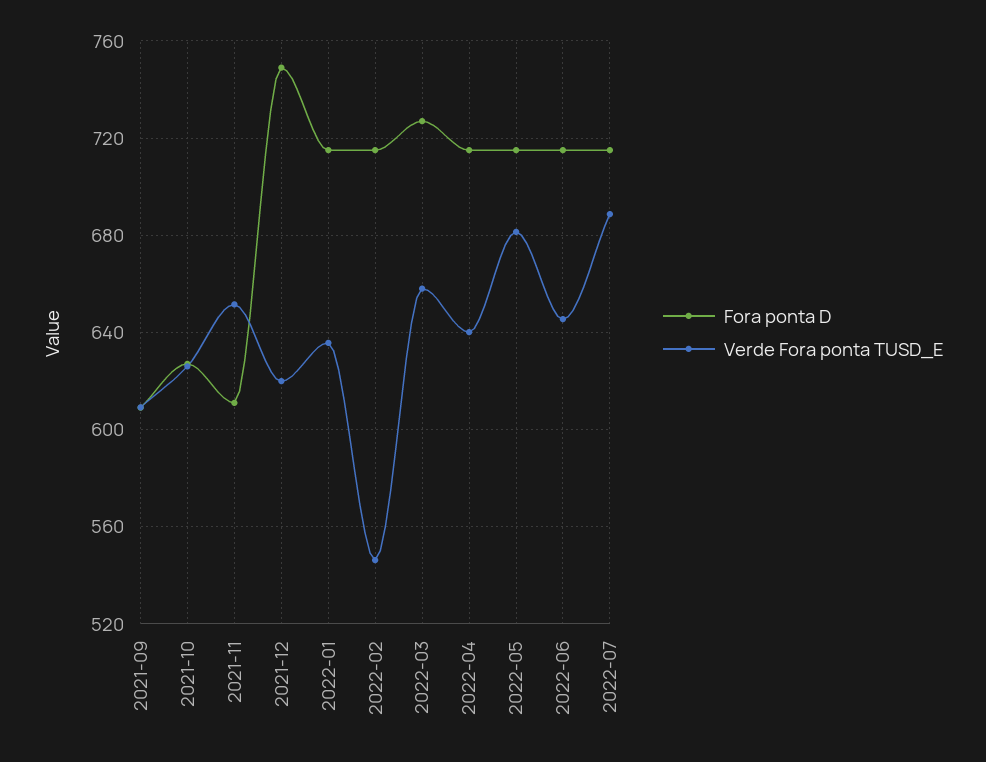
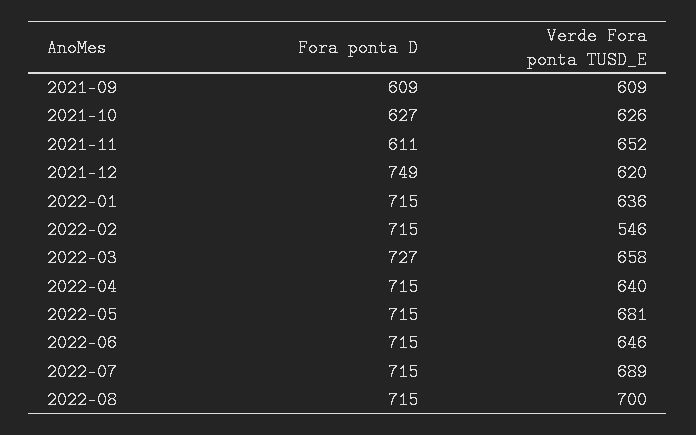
Fora ponta D, 2022-08: none -> 715
Verde Fora ponta TUSD_E, 2022-08: none -> 700

